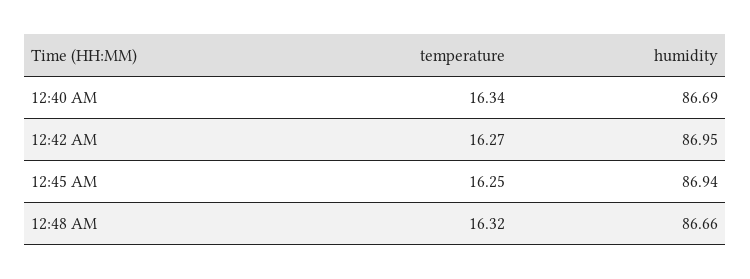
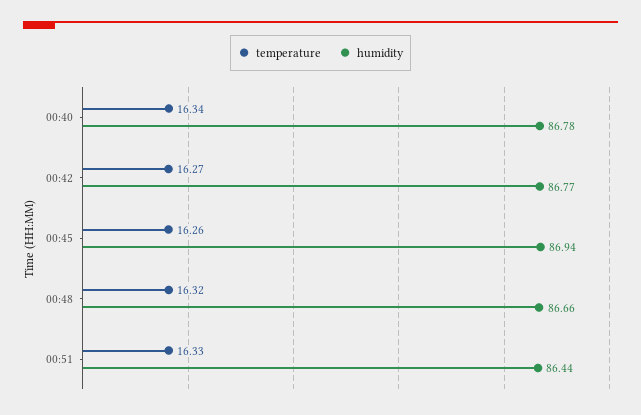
humidity, 12:40 AM: 86.69 -> 86.78
humidity, 12:42 AM: 86.95 -> 86.77
temperature, 12:45 AM: 16.25 -> 16.26
temperature, 00:51: none -> 16.33
humidity, 00:51: none -> 86.44

